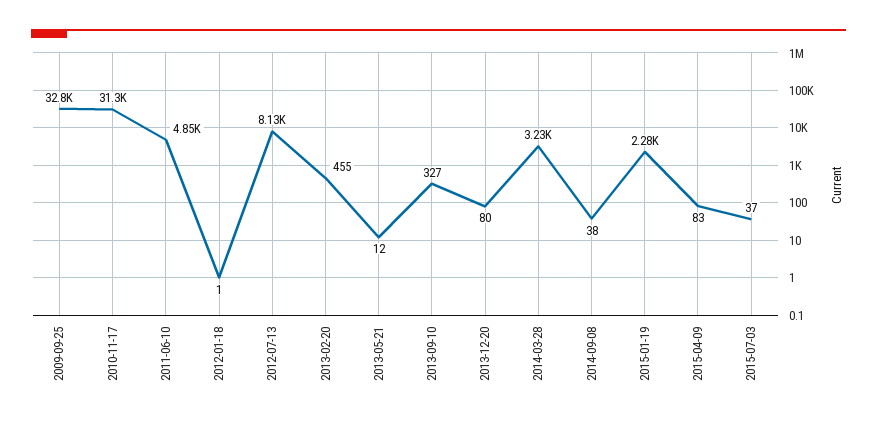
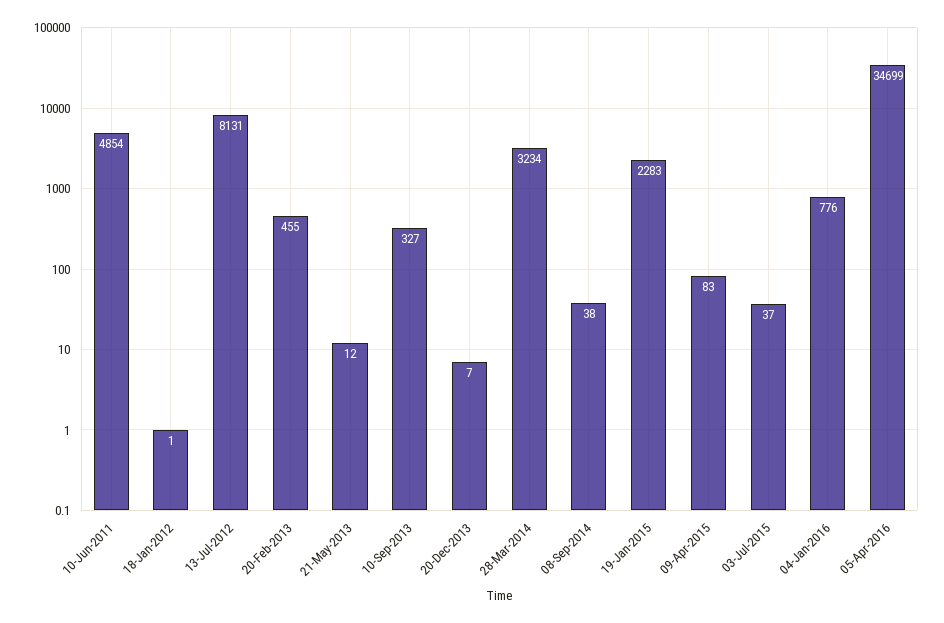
2009-09-25: 32800 -> none
2010-11-17: 31300 -> none
2013-12-20: 80 -> 7
04-Jan-2016: none -> 776
05-Apr-2016: none -> 34699

